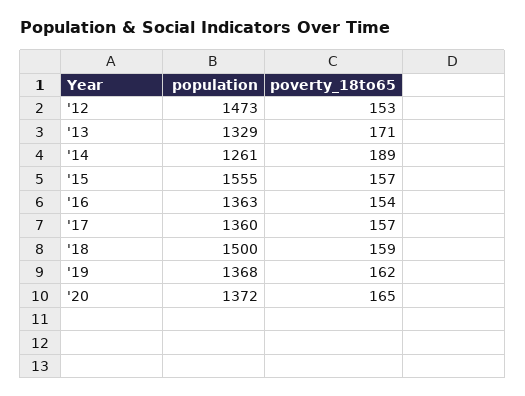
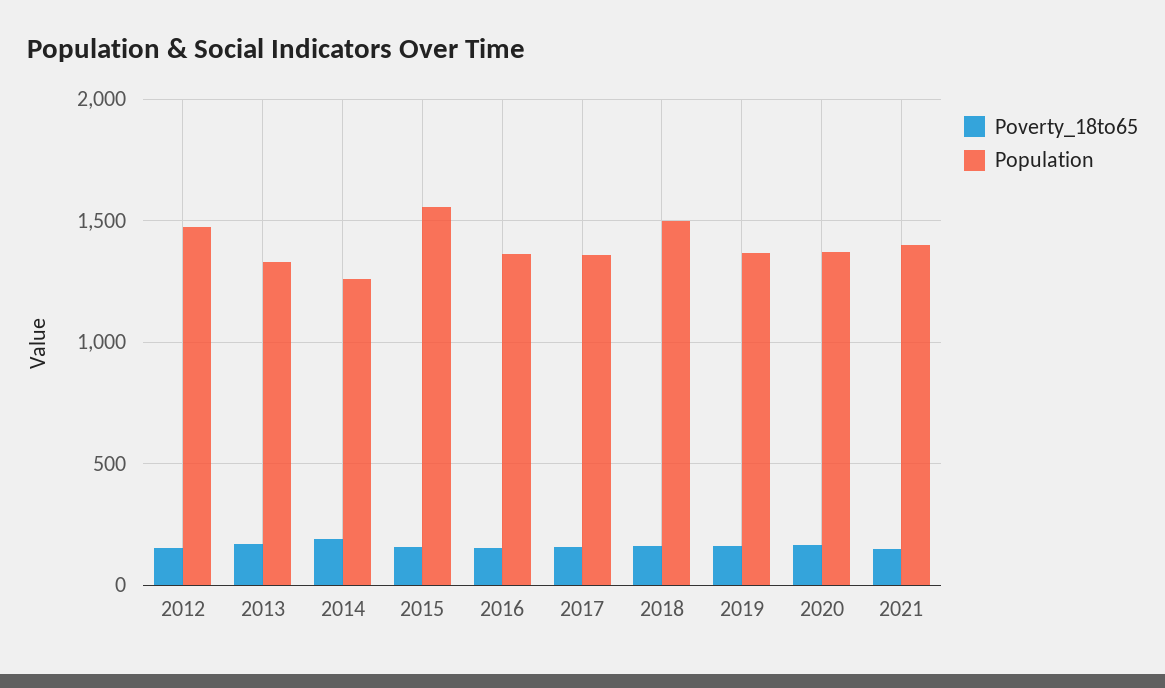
poverty_18to65, 2021: none -> 150
population, 2021: none -> 1400

